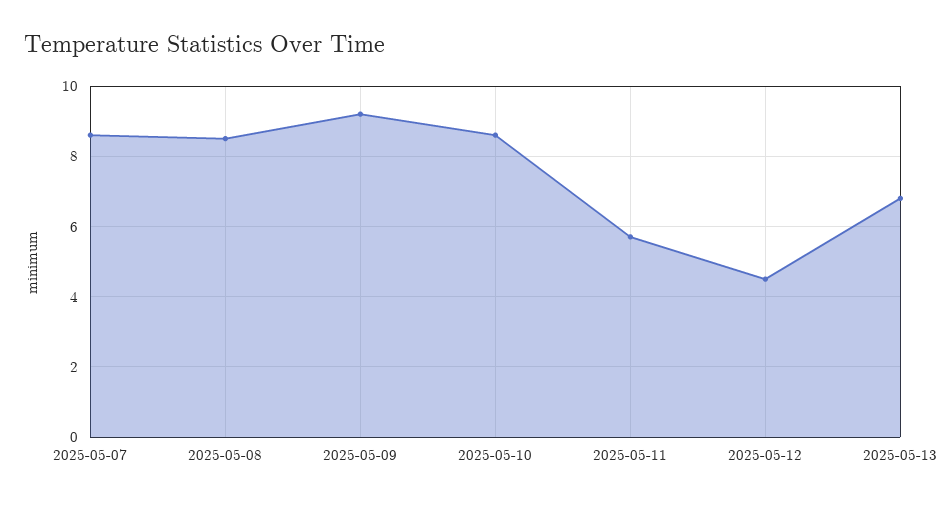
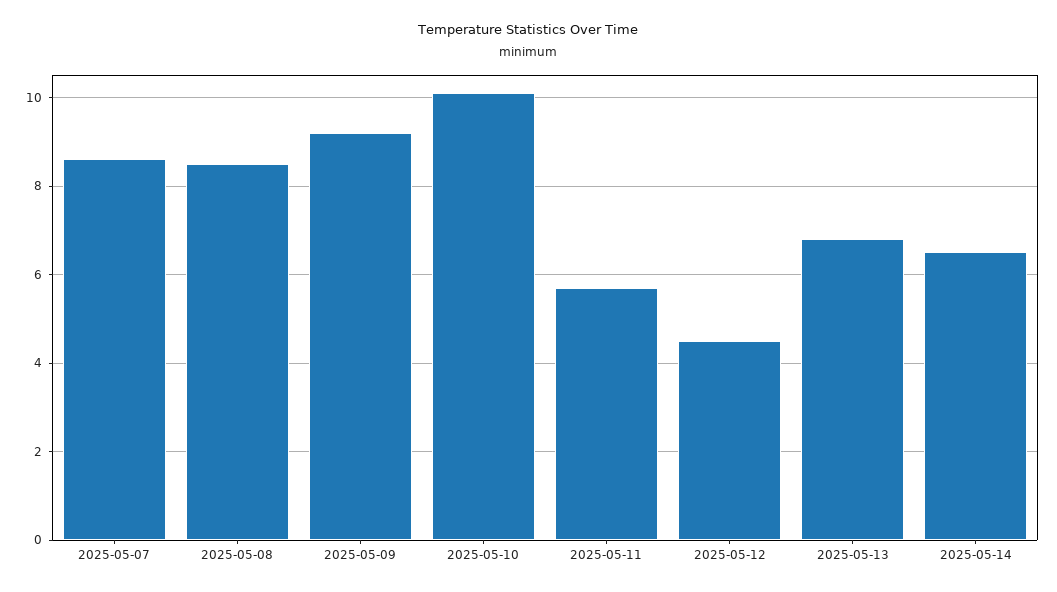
2025-05-10: 8.5 -> 10
2025-05-14: none -> 6.5

